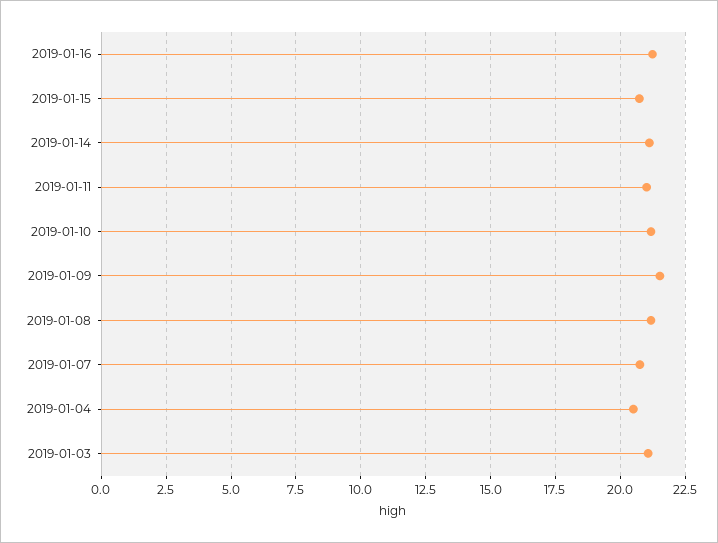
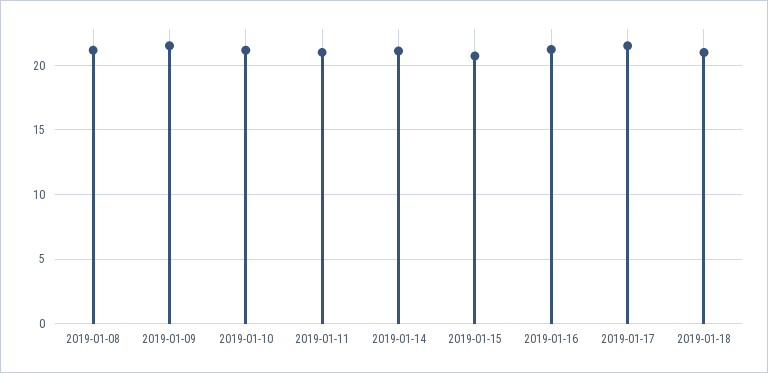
2019-01-07: 20.75 -> none
2019-01-04: 20.5 -> none
2019-01-03: 21 -> none
2019-01-17: none -> 21.5
2019-01-18: none -> 21

